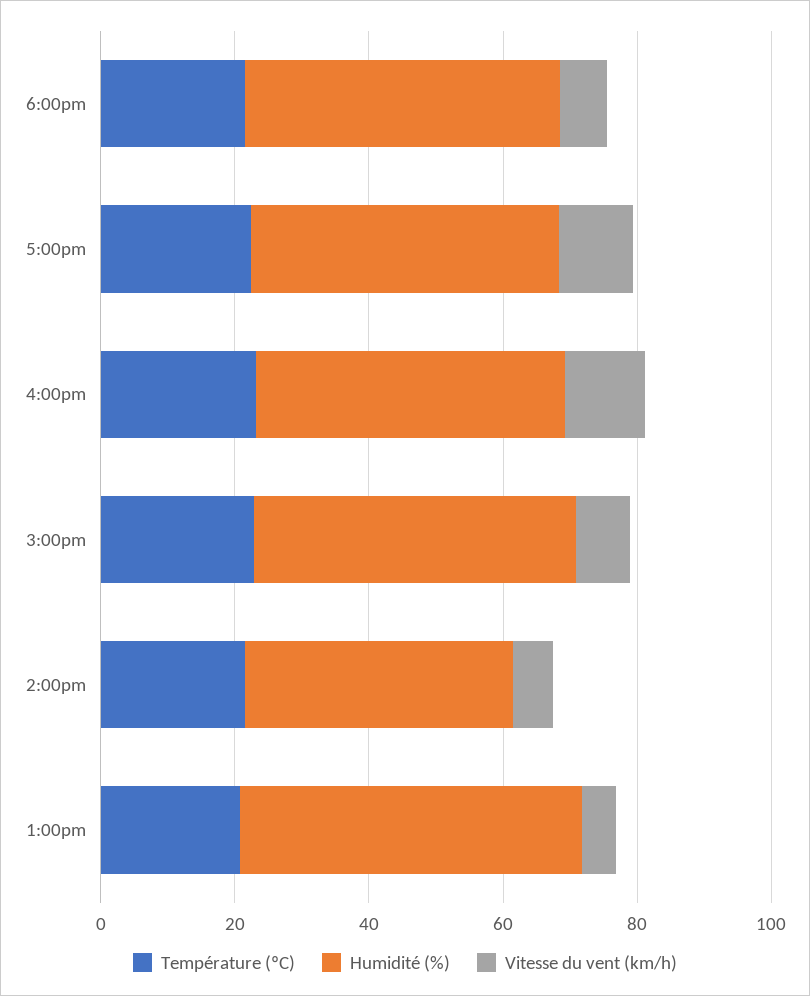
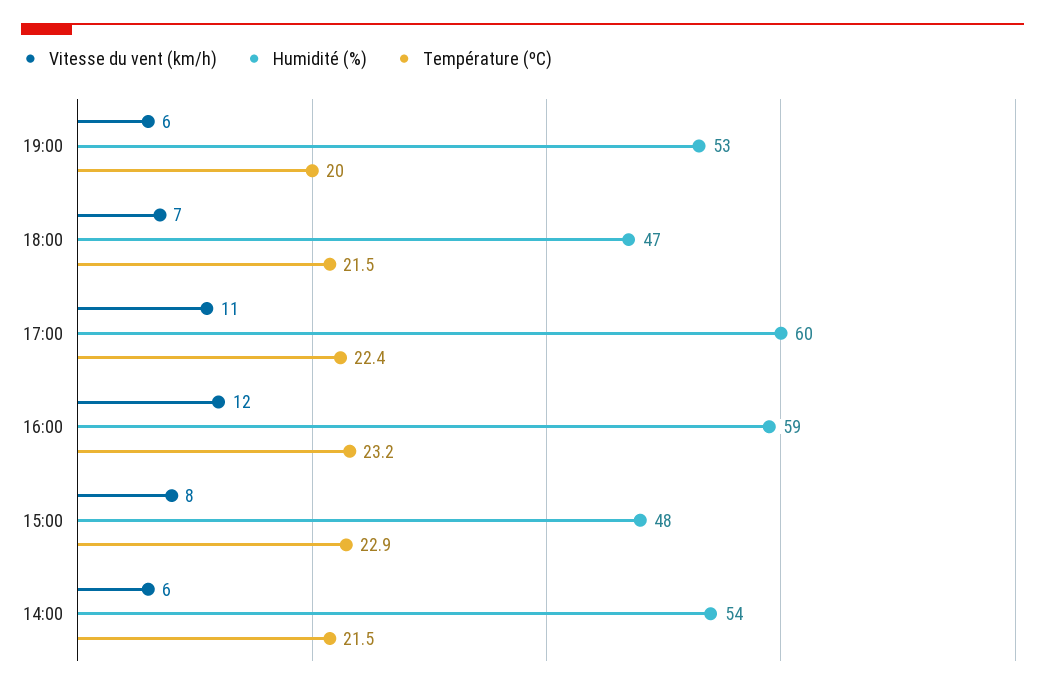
Humidité (%), 5:00pm: 45 -> 60
Humidité (%), 4:00pm: 45 -> 59
Humidité (%), 2:00pm: 40 -> 54
Température (ºC), 1:00pm: 20 -> none
Humidité (%), 1:00pm: 50 -> none
Vitesse du vent (km/h), 1:00pm: 5 -> none
Vitesse du vent (km/h), 19:00: none -> 6
Humidité (%), 19:00: none -> 53
Température (ºC), 19:00: none -> 20

